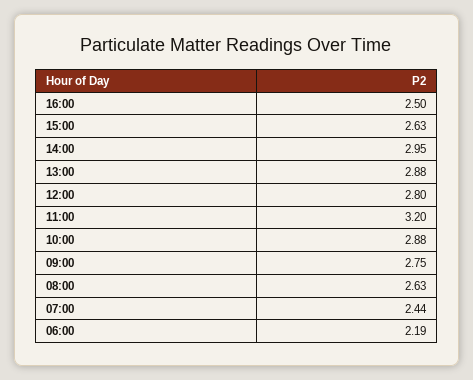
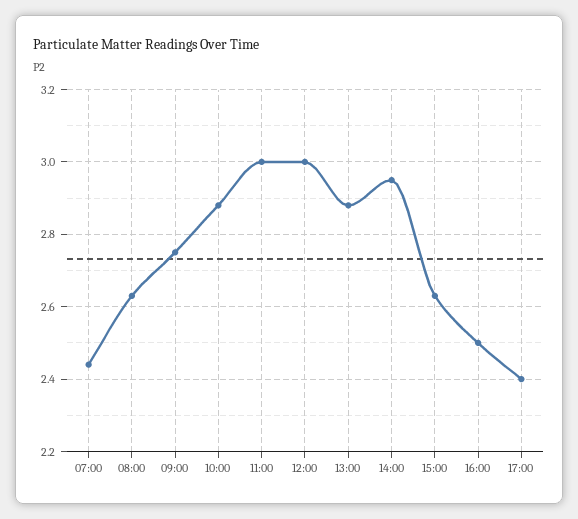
12:00: 2.8 -> 3
11:00: 3.2 -> 3
06:00: 2.19 -> none
17:00: none -> 2.4

